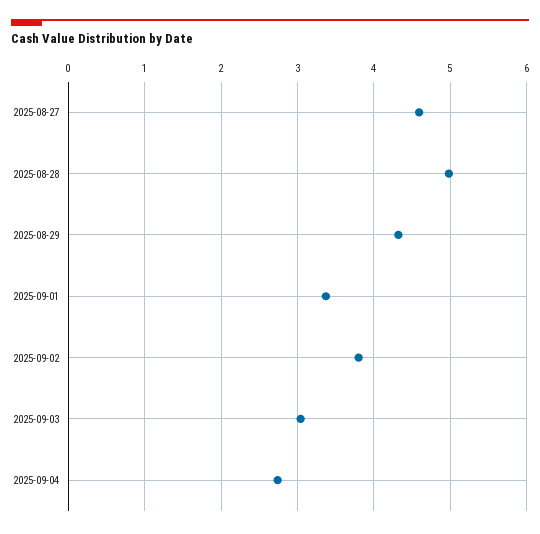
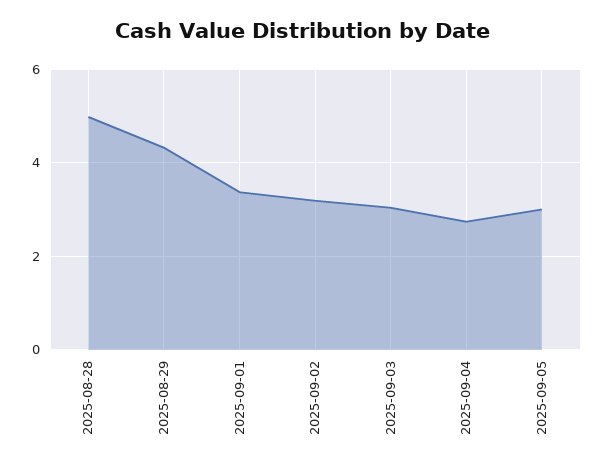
2025-08-27: 4.6 -> none
2025-09-02: 3.8 -> 3.2
2025-09-05: none -> 3

